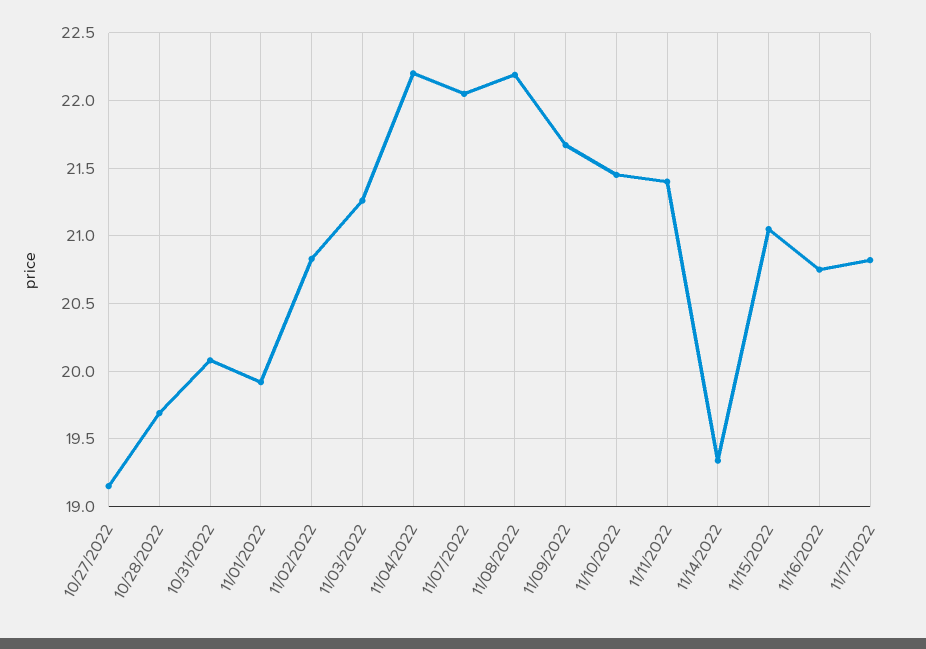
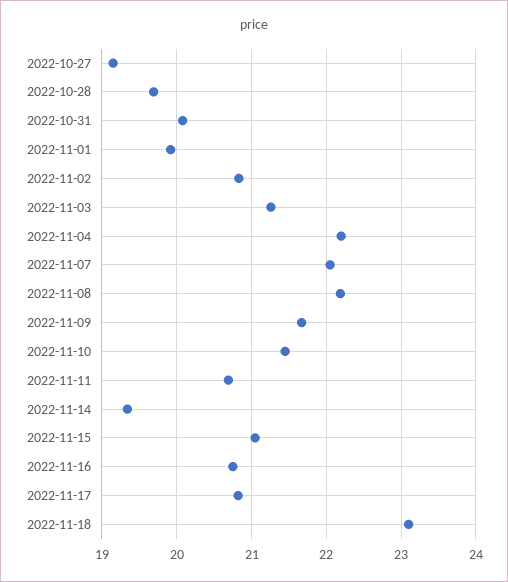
11/11/2022: 21.4 -> 20.7
2022-11-18: none -> 23.1

